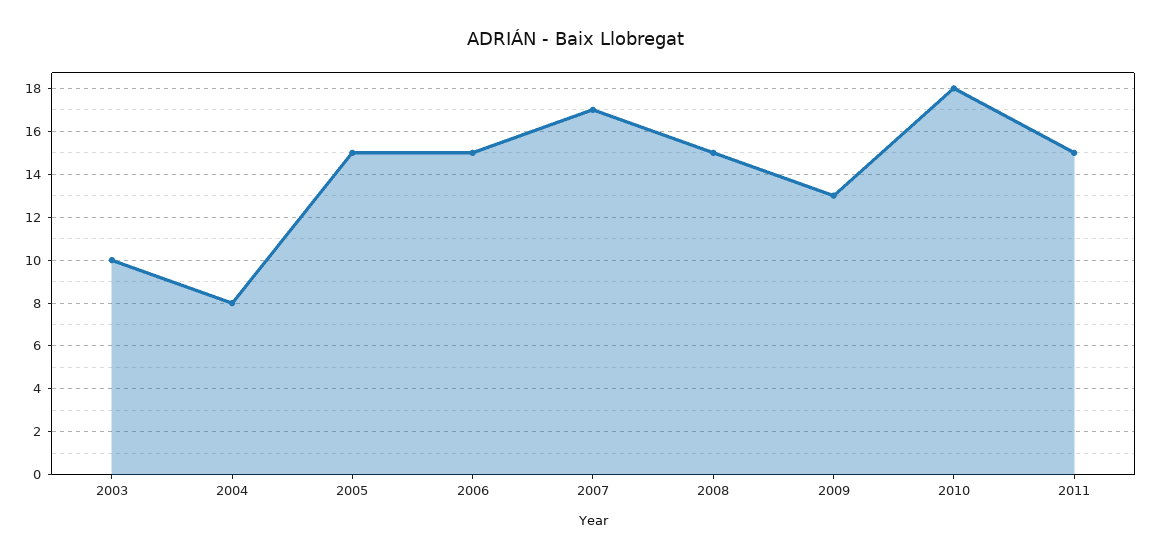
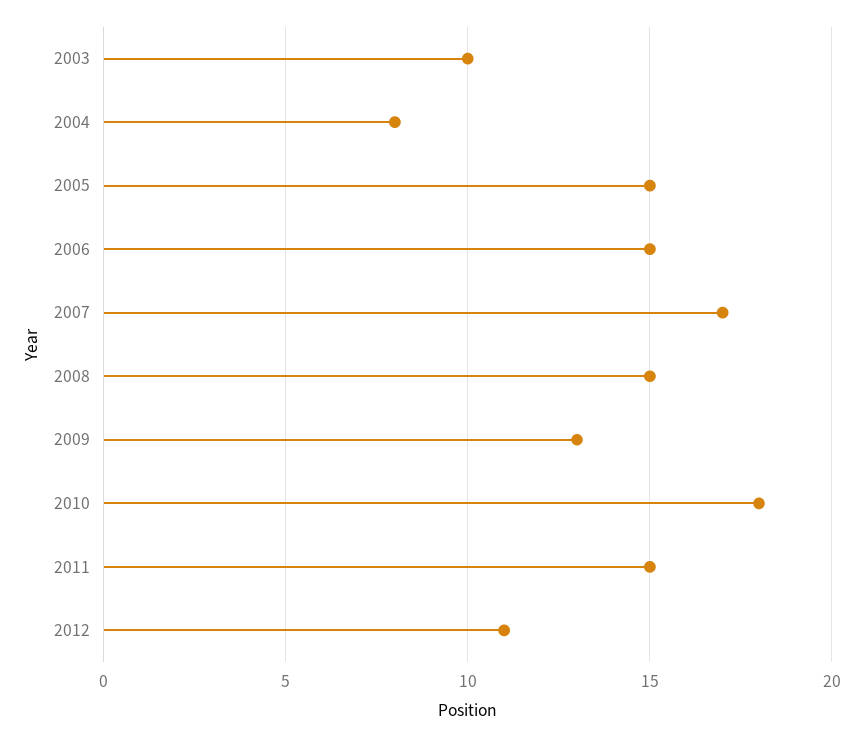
2012: none -> 11

